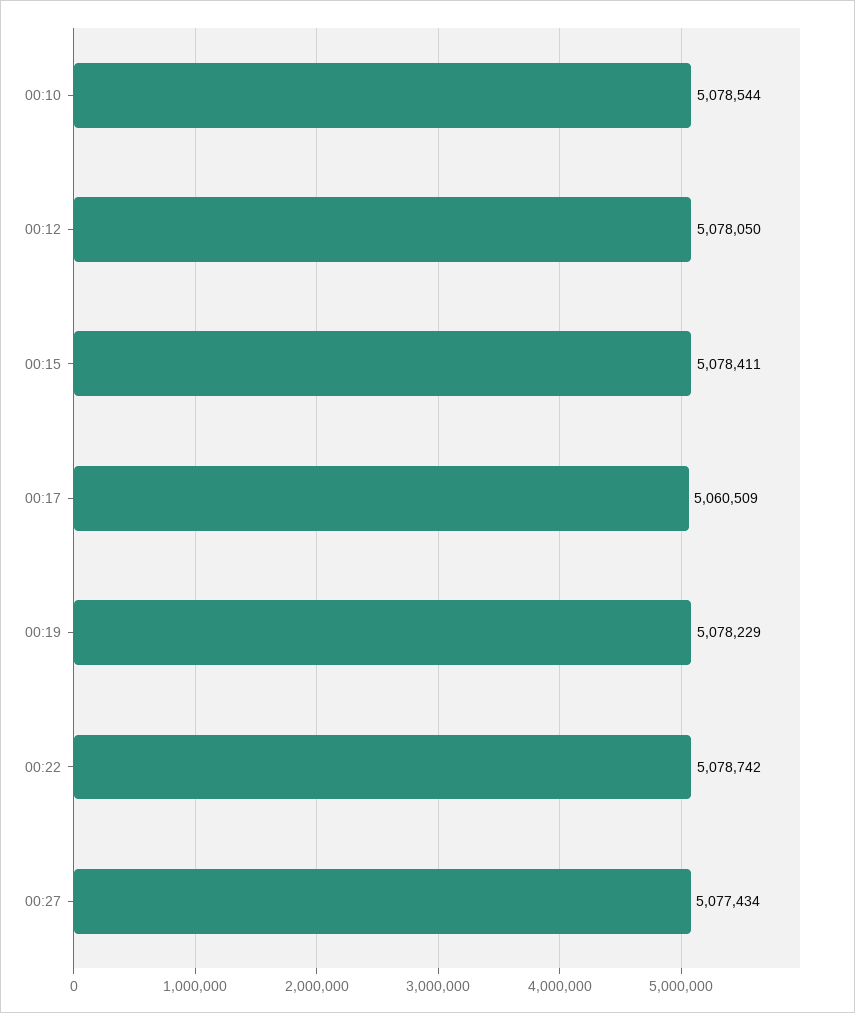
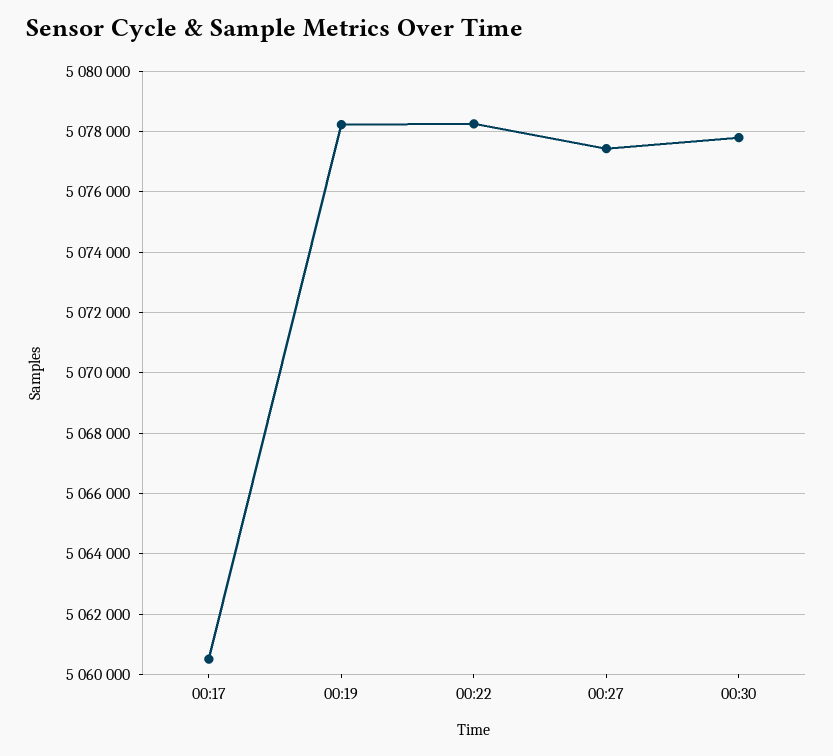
00:10: 5078544 -> none
00:12: 5078050 -> none
00:15: 5078411 -> none
00:22: 5078742 -> 5078200
00:30: none -> 5077800

